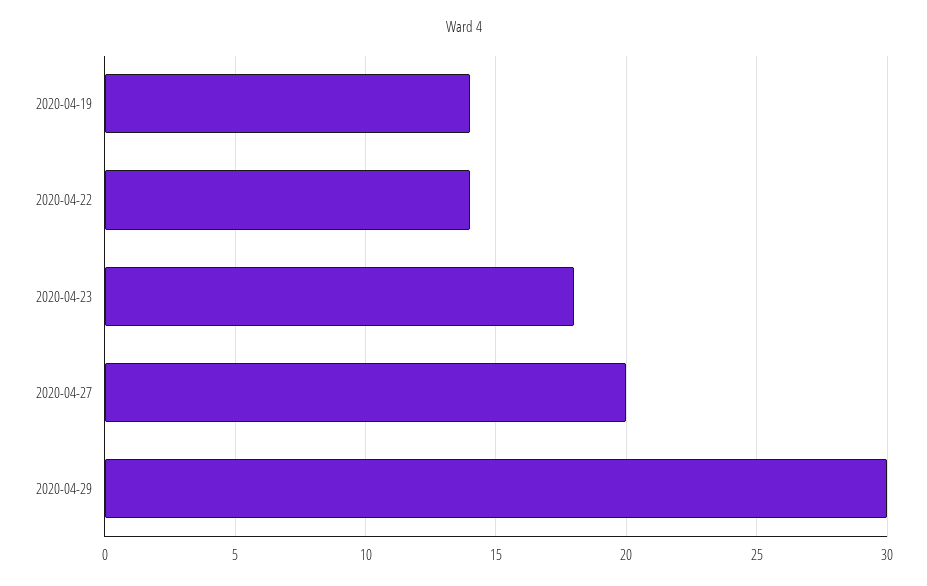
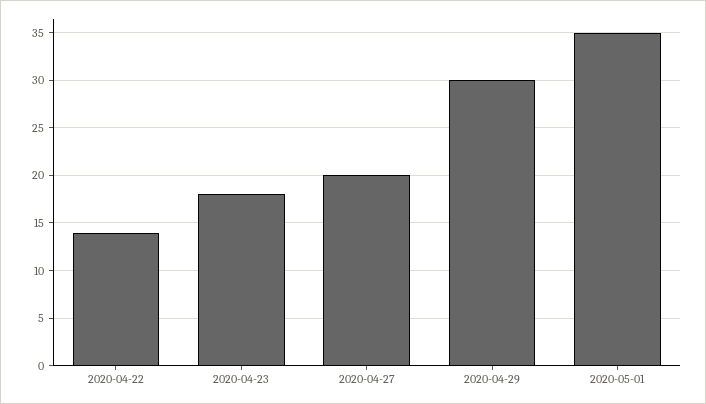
2020-04-19: 14 -> none
2020-05-01: none -> 35

